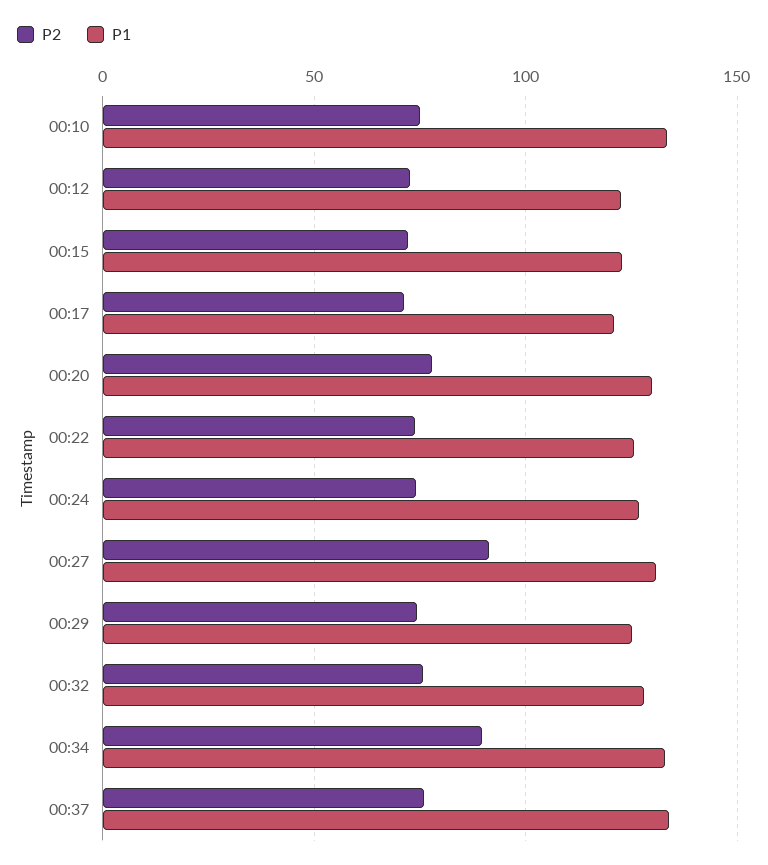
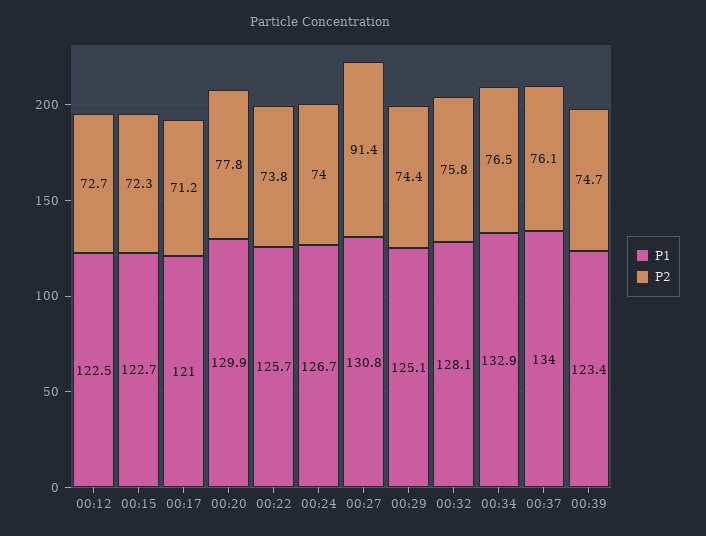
P2, 00:10: 75 -> none
P1, 00:10: 135 -> none
P2, 00:34: 90 -> 76.5
P1, 00:39: none -> 123.4
P2, 00:39: none -> 74.7

